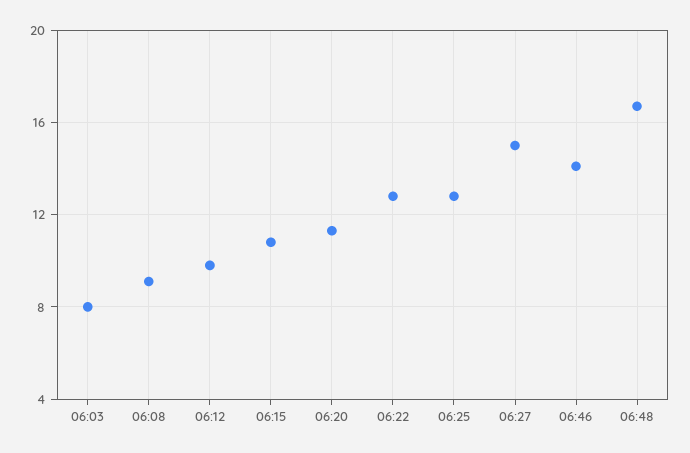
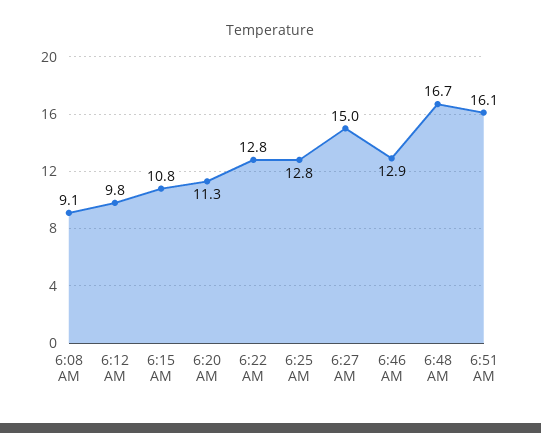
06:03: 8 -> none
06:46: 14 -> 12.9
6:51 AM: none -> 16.1

